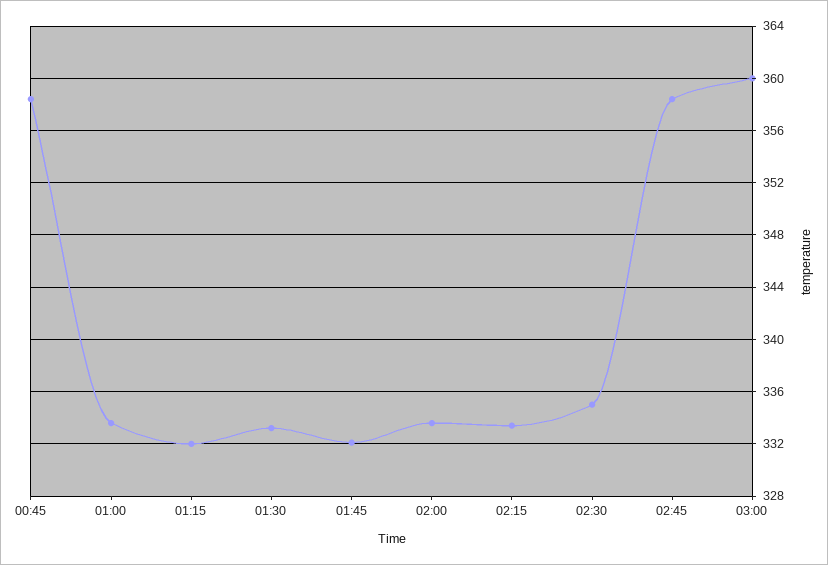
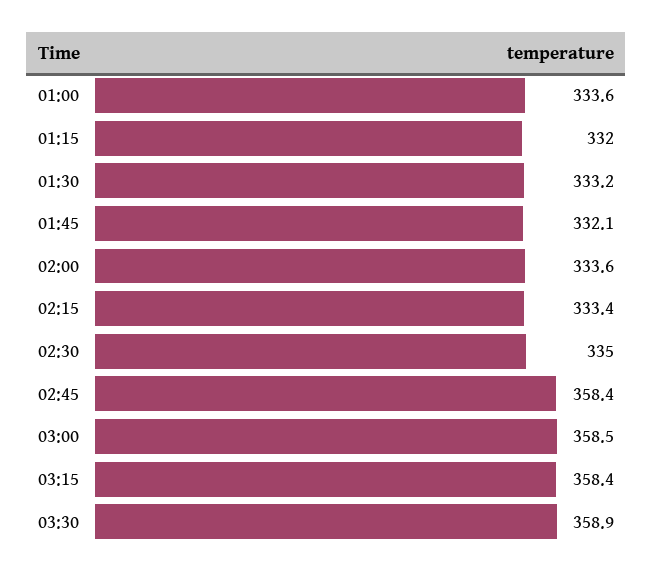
00:45: 358.5 -> none
03:00: 360 -> 358.5
03:15: none -> 358.4
03:30: none -> 358.9

